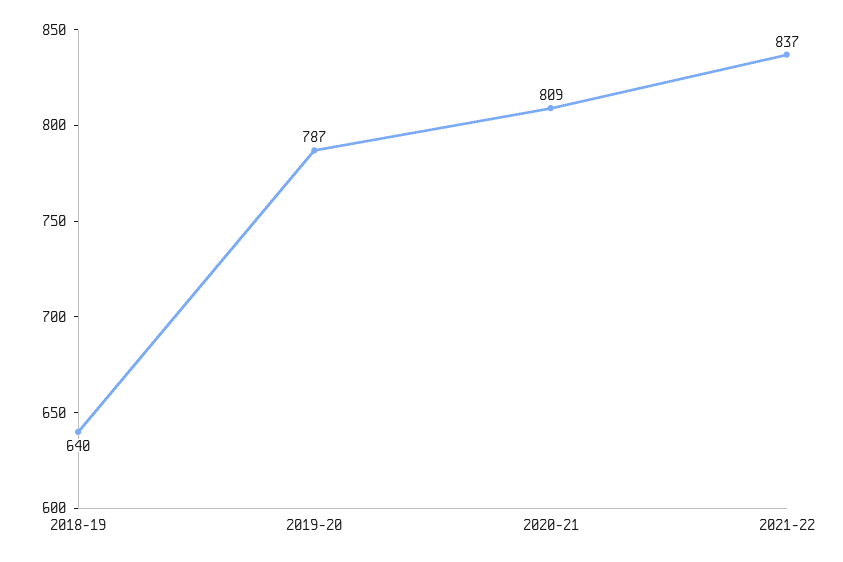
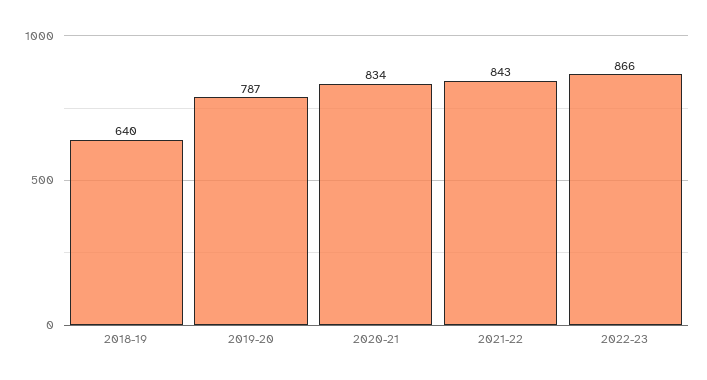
2020-21: 809 -> 834
2021-22: 837 -> 843
2022-23: none -> 866

